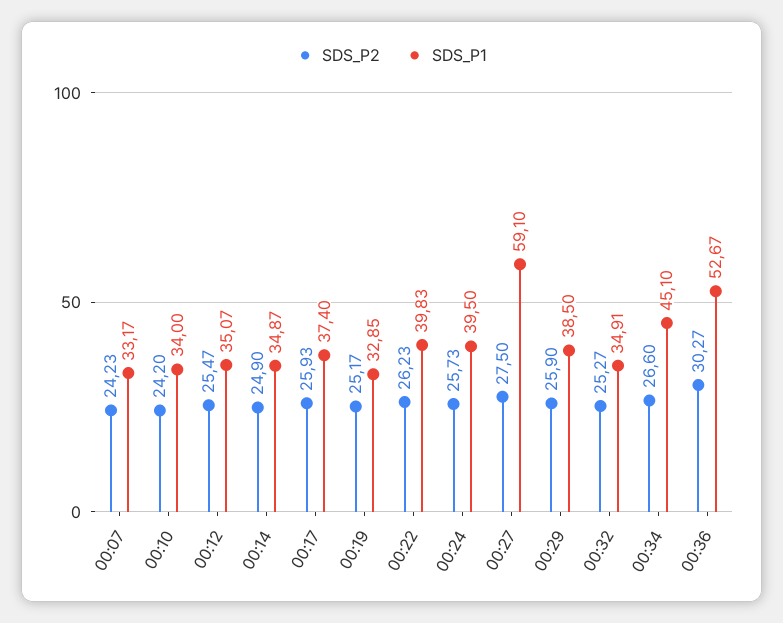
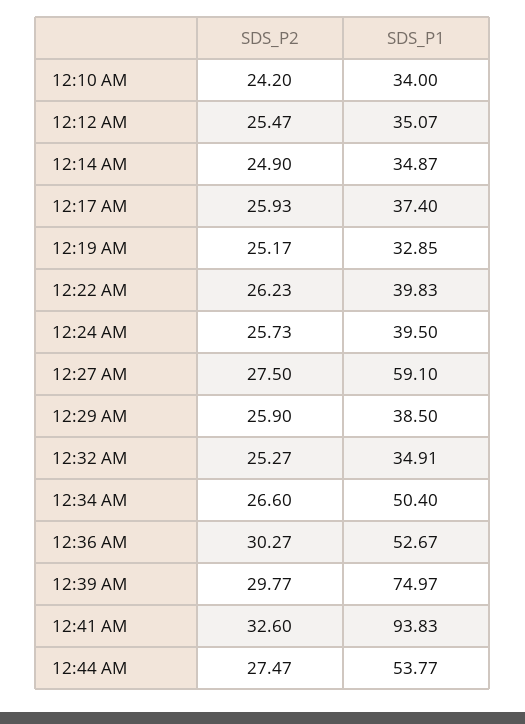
SDS_P2, 00:07: 24.23 -> none
SDS_P1, 00:07: 33.17 -> none
SDS_P1, 00:34: 45.1 -> 50.4
SDS_P2, 12:39 AM: none -> 29.77
SDS_P1, 12:39 AM: none -> 74.97
SDS_P2, 12:41 AM: none -> 32.6
SDS_P1, 12:41 AM: none -> 93.83
SDS_P2, 12:44 AM: none -> 27.47
SDS_P1, 12:44 AM: none -> 53.77

